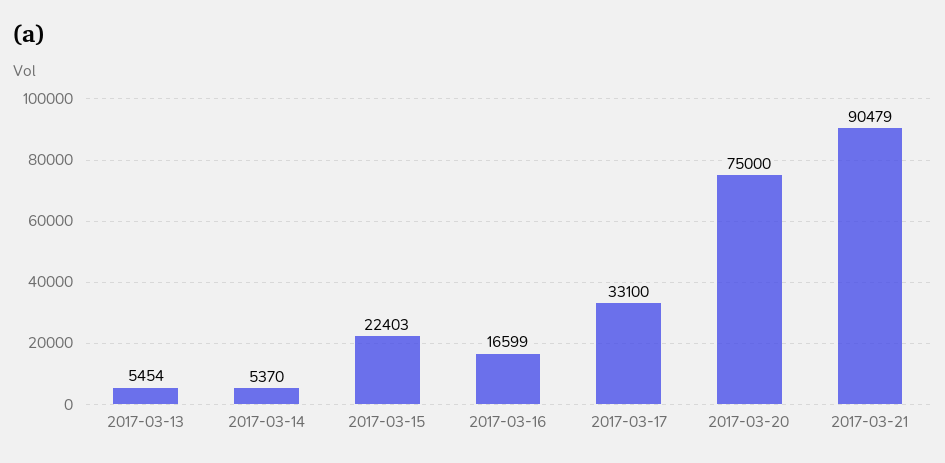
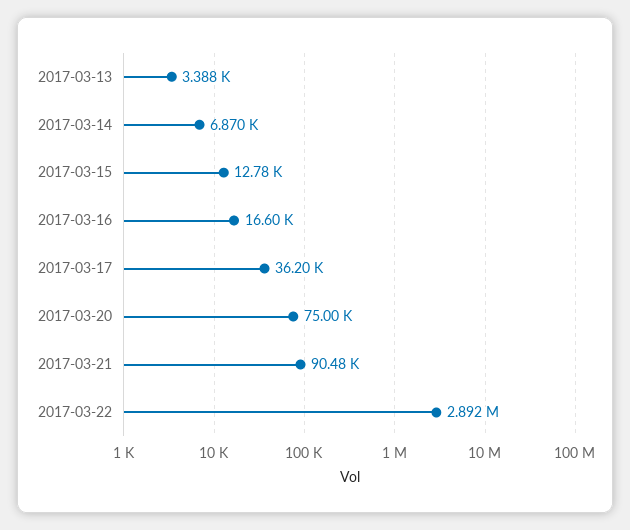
2017-03-13: 5454 -> 3388
2017-03-14: 5370 -> 6870
2017-03-15: 22403 -> 12780
2017-03-17: 33100 -> 36200
2017-03-22: none -> 2892000

